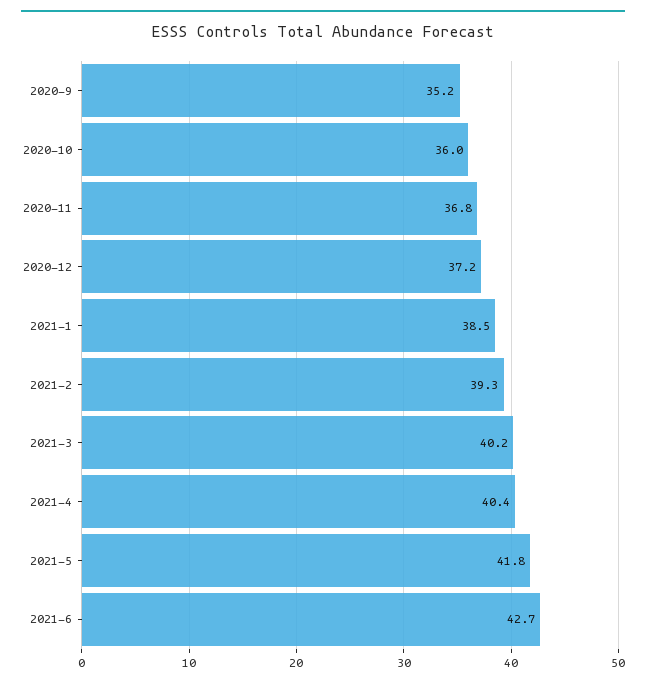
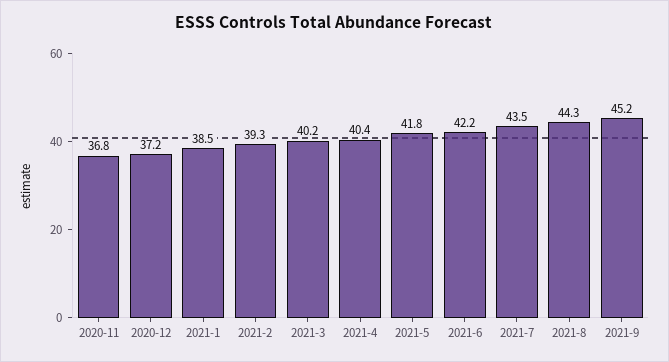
2020-9: 35.2 -> none
2020-10: 36 -> none
2021-6: 42.7 -> 42.2
2021-7: none -> 43.5
2021-8: none -> 44.3
2021-9: none -> 45.2

